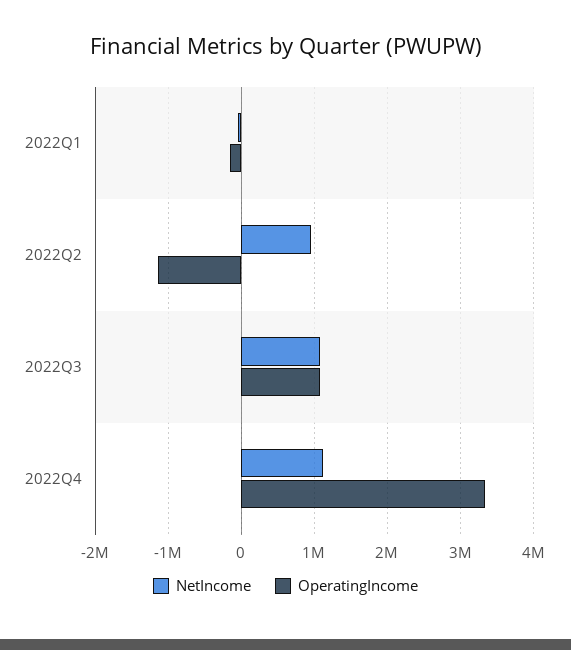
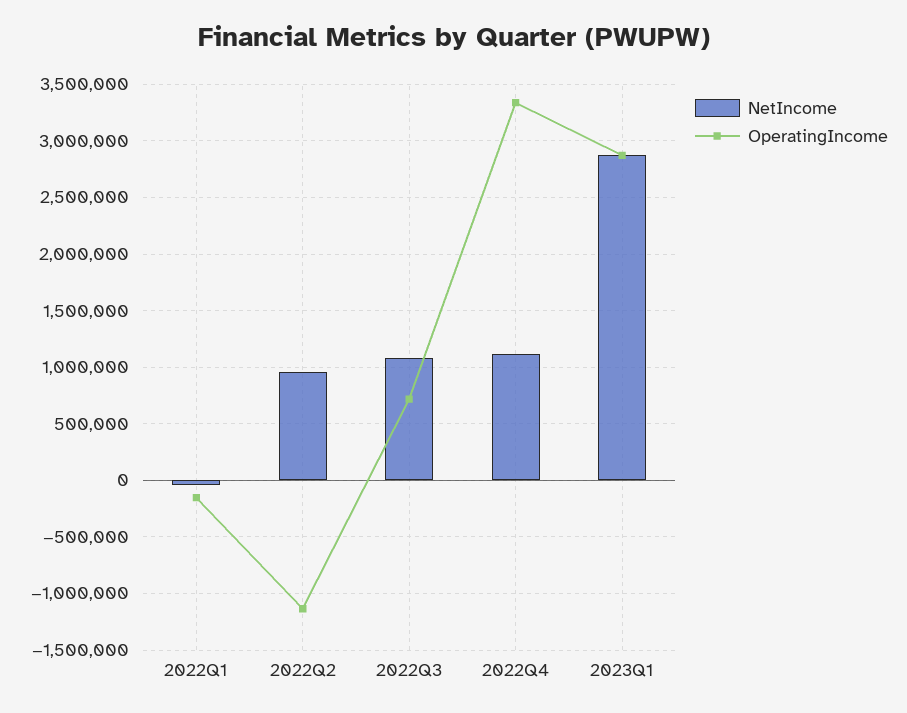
OperatingIncome, 2022Q3: 1100000 -> 700000
NetIncome, 2023Q1: none -> 2900000
OperatingIncome, 2023Q1: none -> 2900000

